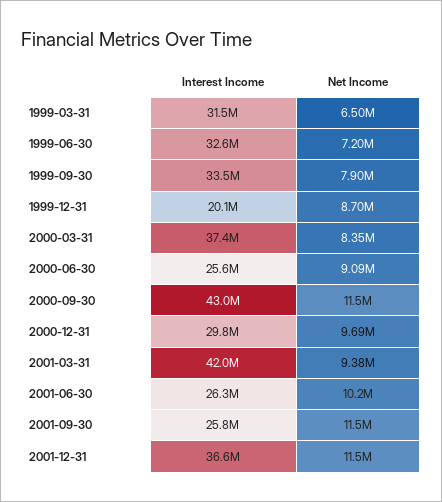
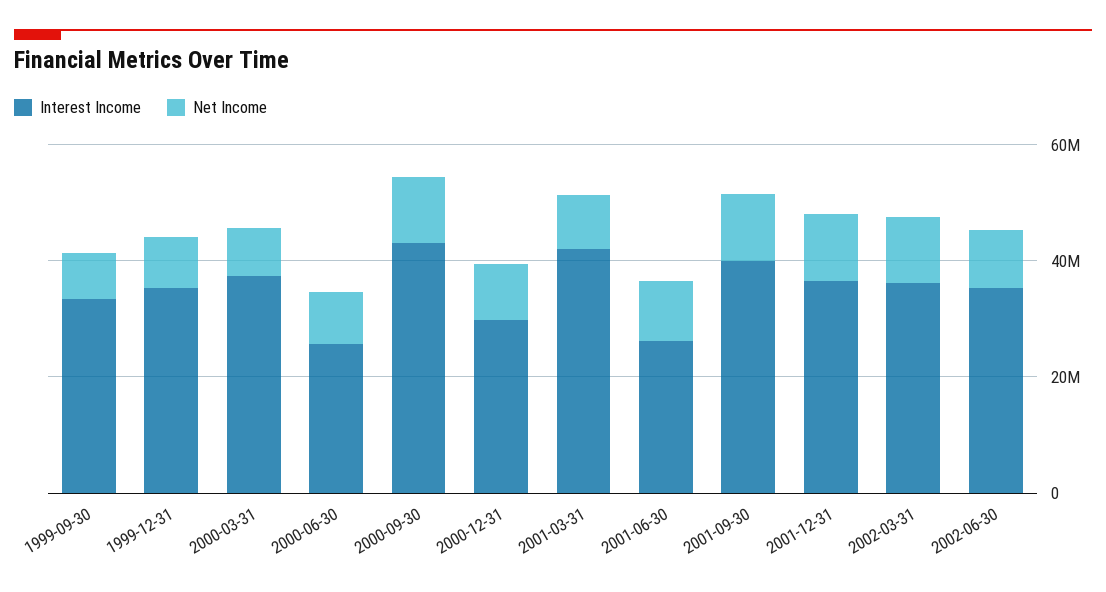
Interest Income, 1999-03-31: 31500000 -> none
Net Income, 1999-03-31: 6500000 -> none
Interest Income, 1999-06-30: 32600000 -> none
Net Income, 1999-06-30: 7200000 -> none
Interest Income, 1999-12-31: 20100000 -> 35000000
Interest Income, 2001-09-30: 25800000 -> 40000000
Interest Income, 2002-03-31: none -> 35000000
Net Income, 2002-03-31: none -> 10000000
Interest Income, 2002-06-30: none -> 35000000
Net Income, 2002-06-30: none -> 10000000

